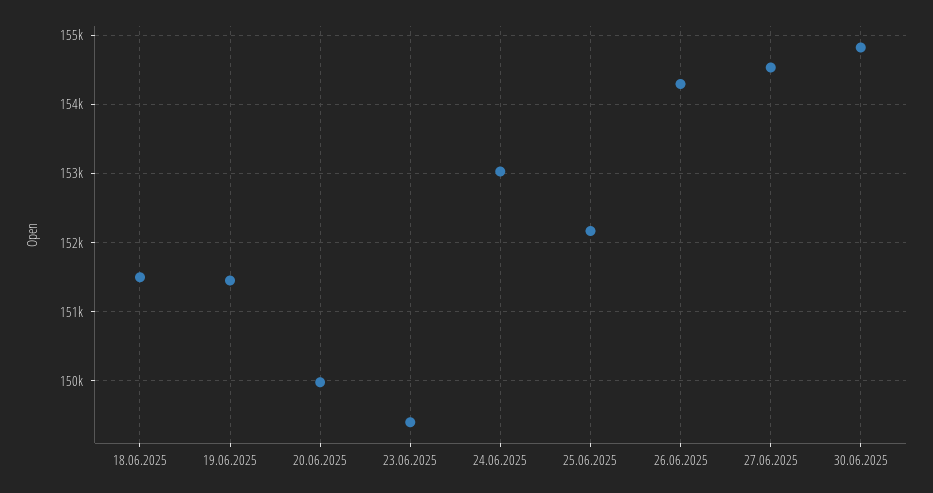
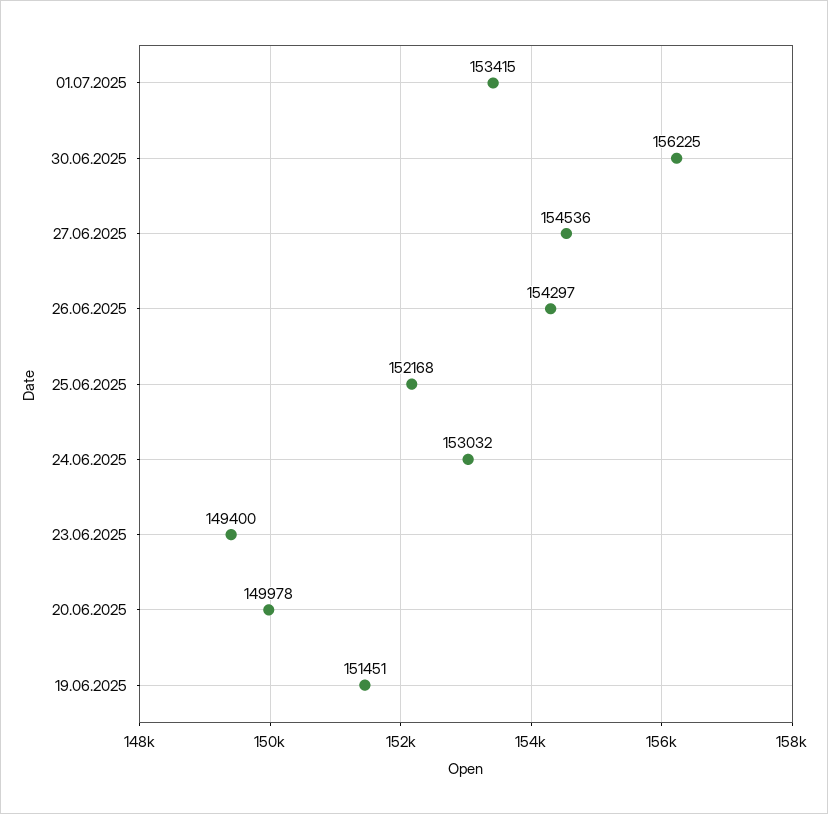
18.06.2025: 151500 -> none
30.06.2025: 154800 -> 156225
01.07.2025: none -> 153415

